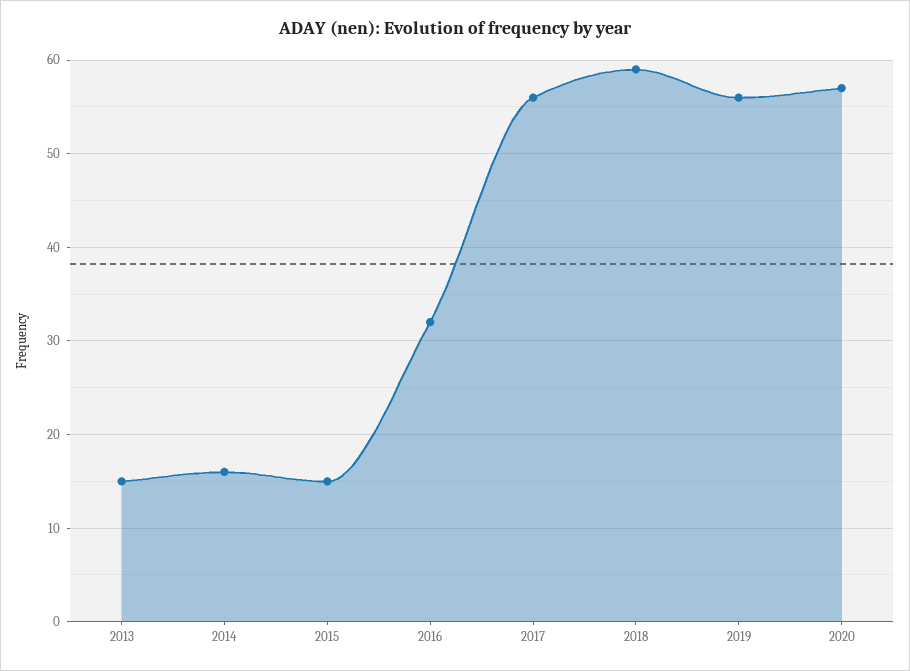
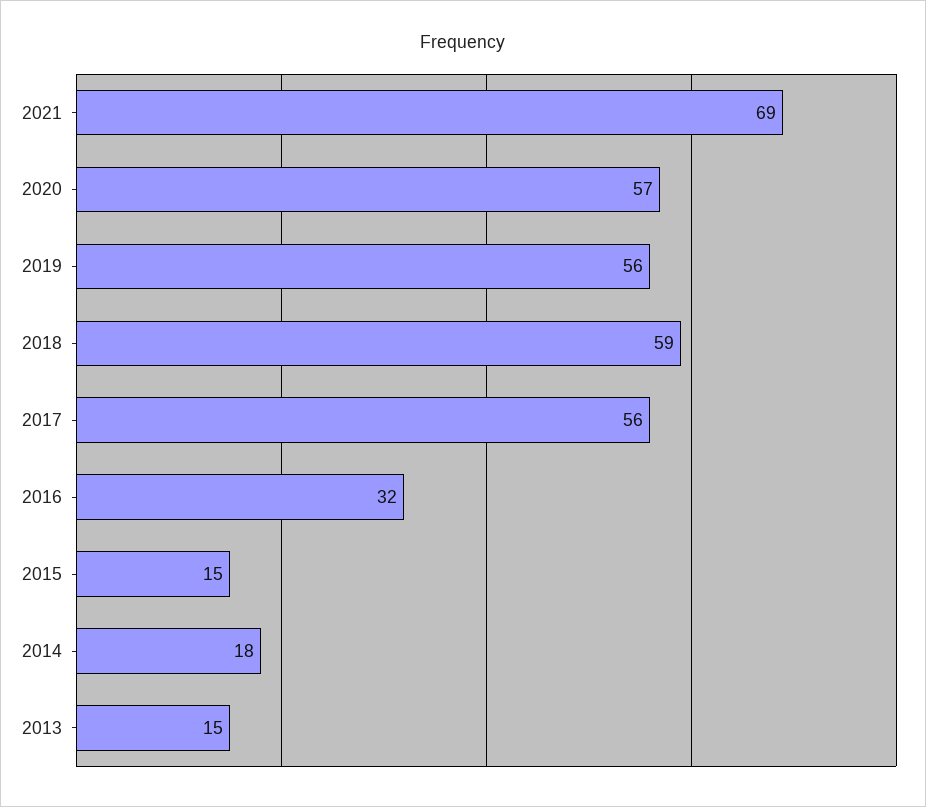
2014: 16 -> 18
2021: none -> 69

